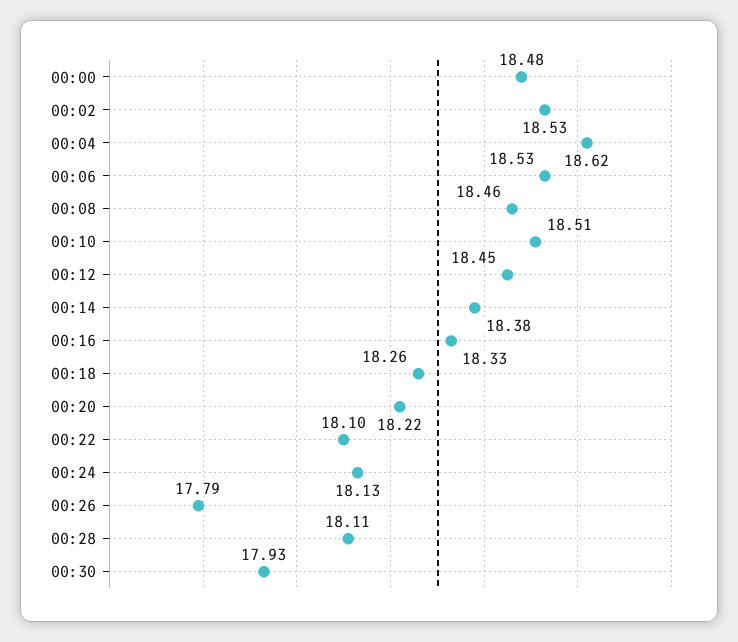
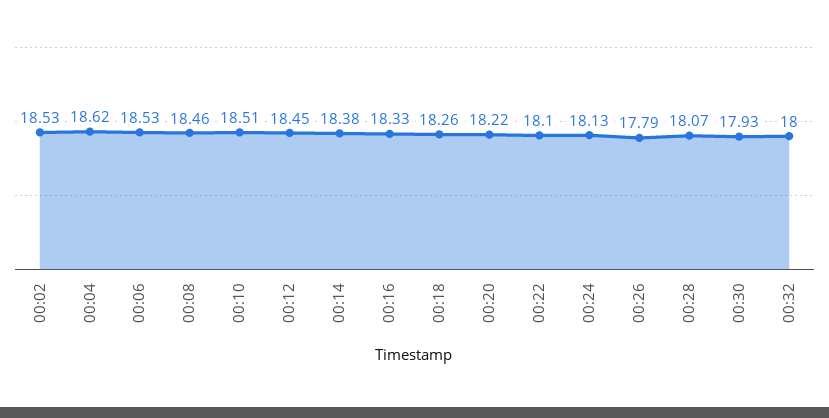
00:00: 18.48 -> none
00:28: 18.11 -> 18.07
00:32: none -> 18

